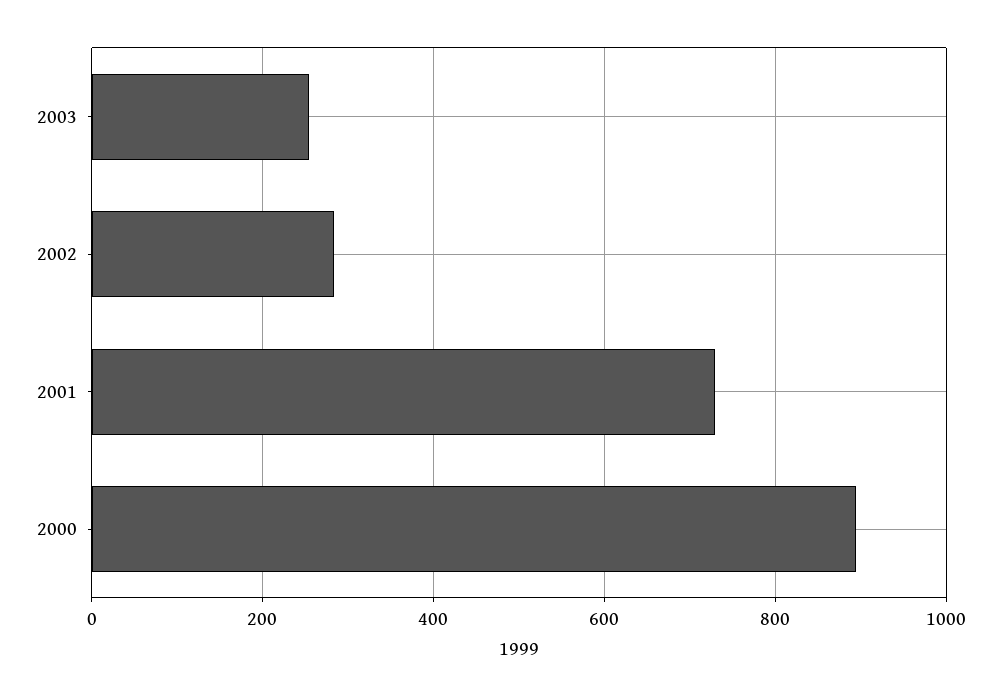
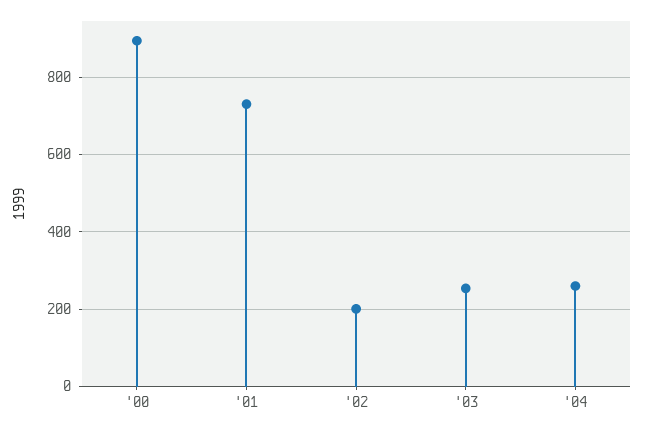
2002: 280 -> 200
'04: none -> 260

